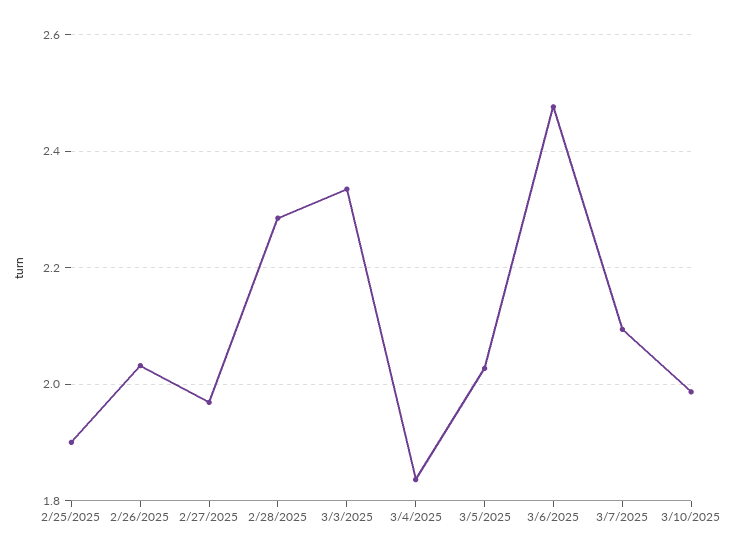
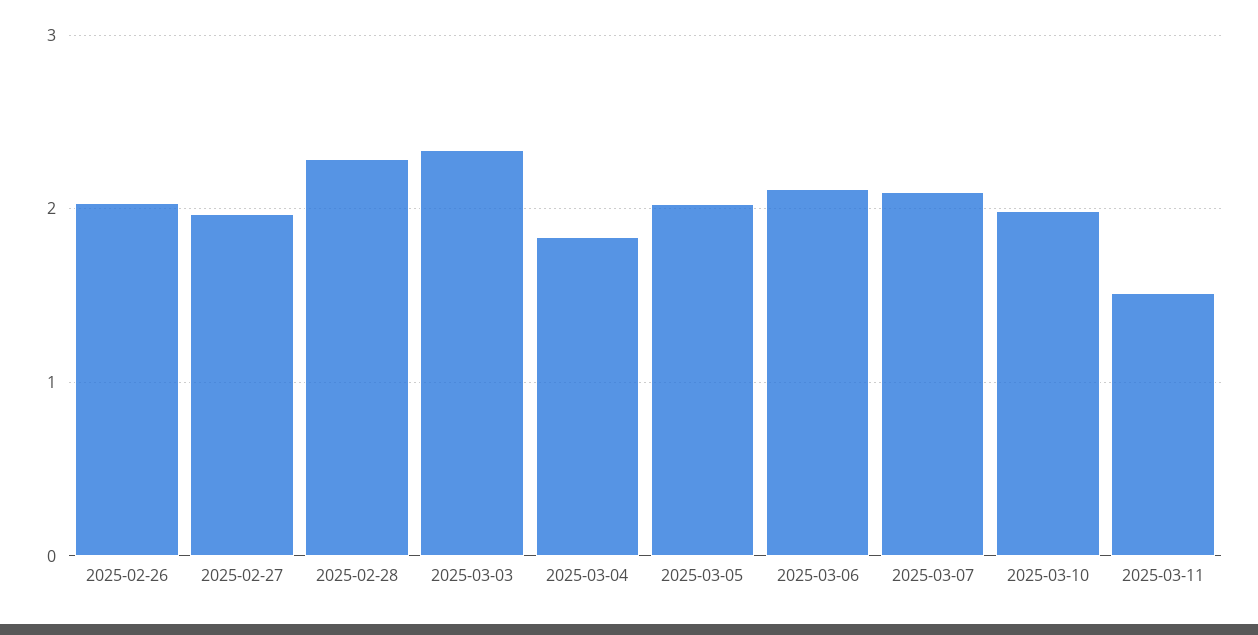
2/25/2025: 1.9 -> none
3/6/2025: 2.48 -> 2.1
2025-03-11: none -> 1.5

